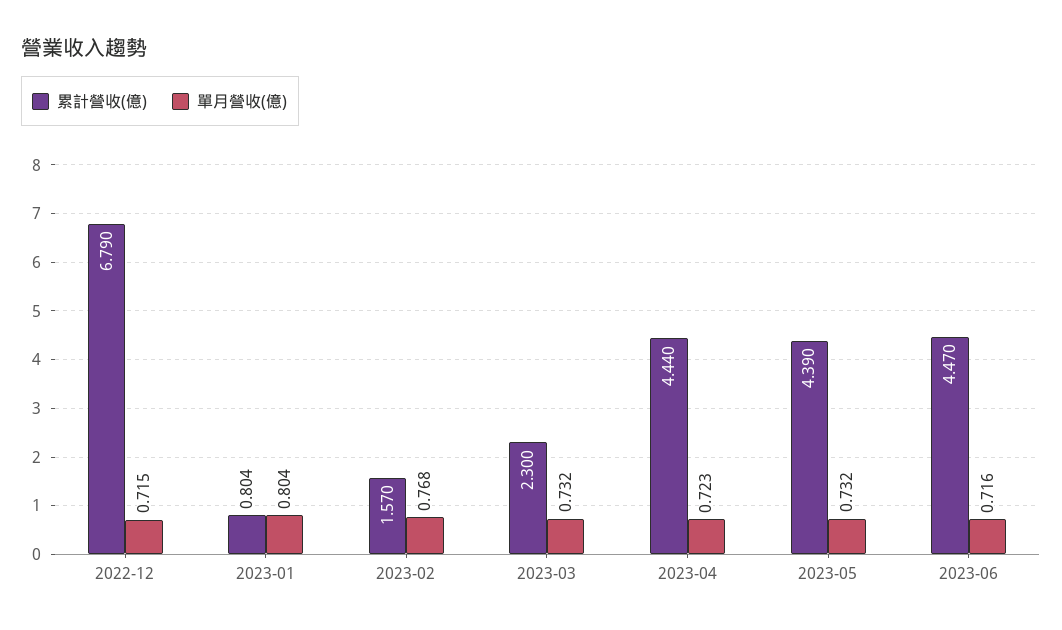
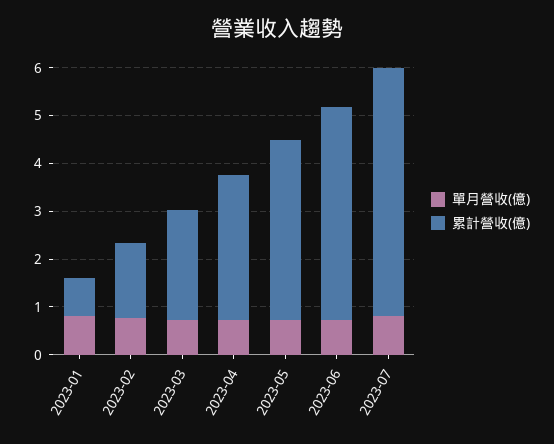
累計營收(億), 2022-12: 6.79 -> none
單月營收(億), 2022-12: 0.715 -> none
累計營收(億), 2023-04: 4.44 -> 3
累計營收(億), 2023-05: 4.39 -> 3.8
單月營收(億), 2023-07: none -> 0.8
累計營收(億), 2023-07: none -> 5.2

